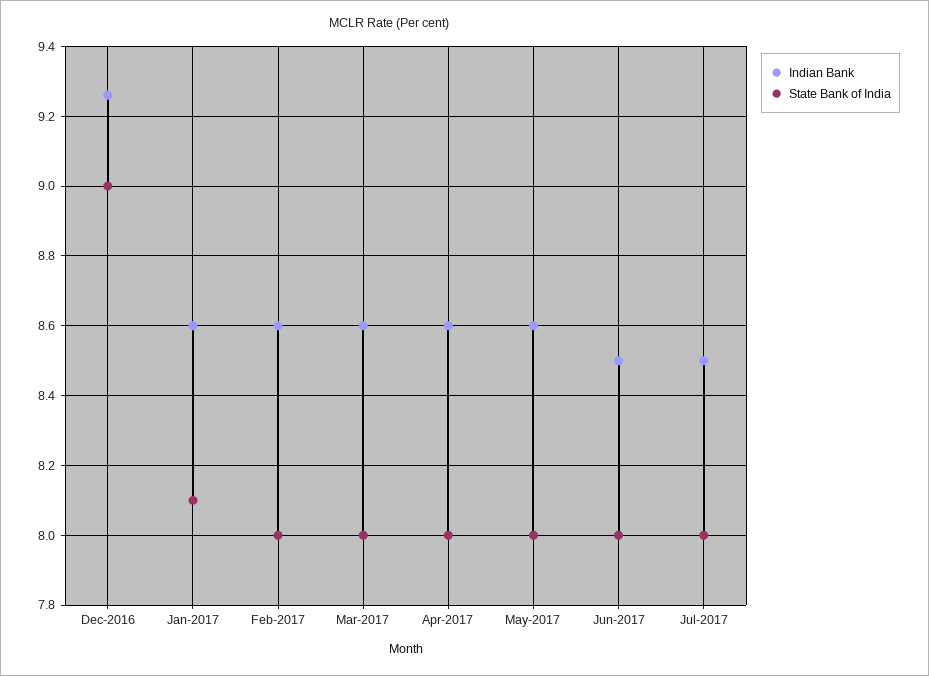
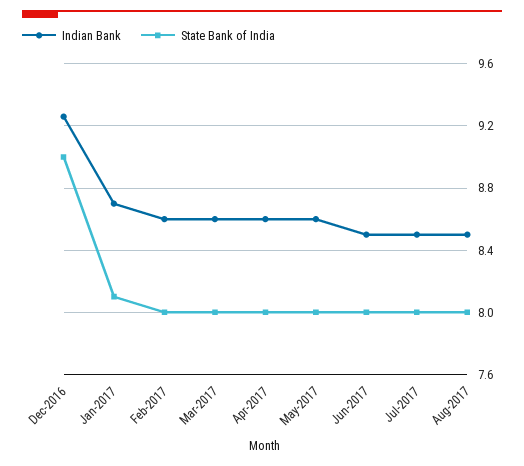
Indian Bank, Jan-2017: 8.6 -> 8.7
Indian Bank, Aug-2017: none -> 8.5
State Bank of India, Aug-2017: none -> 8

